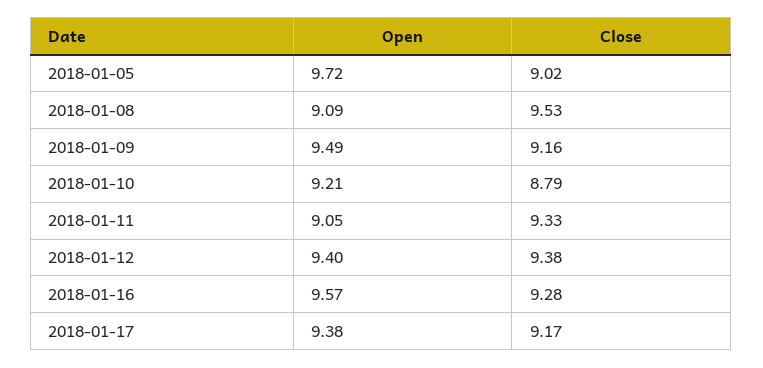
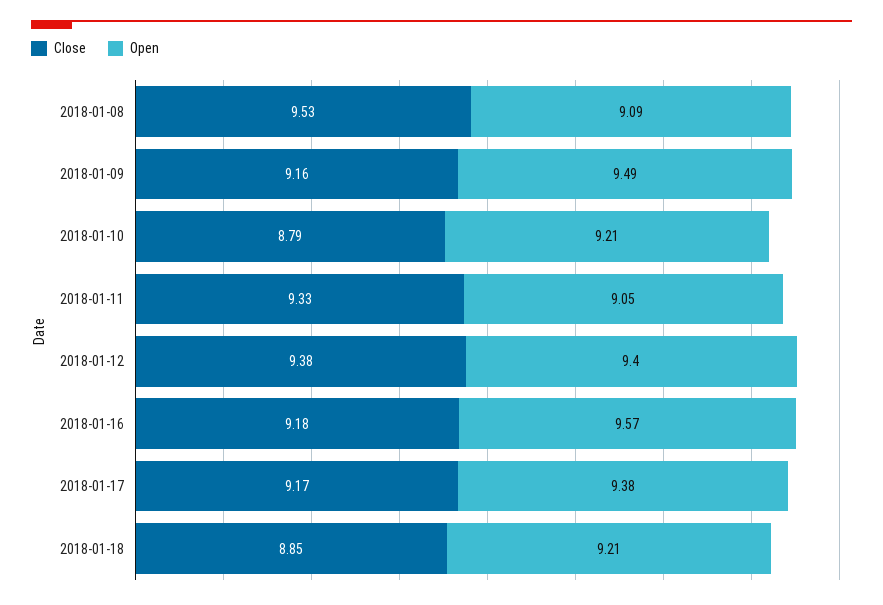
Open, 2018-01-05: 9.72 -> none
Close, 2018-01-05: 9.02 -> none
Close, 2018-01-16: 9.28 -> 9.18
Close, 2018-01-18: none -> 8.85
Open, 2018-01-18: none -> 9.21

